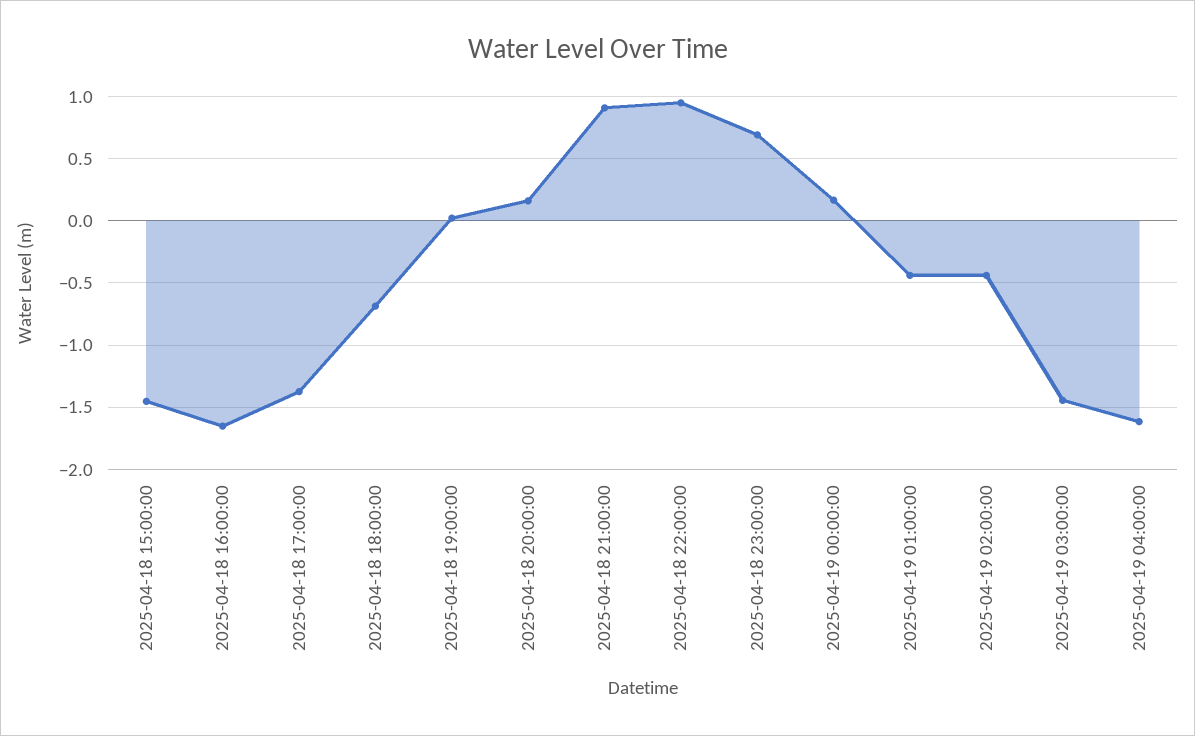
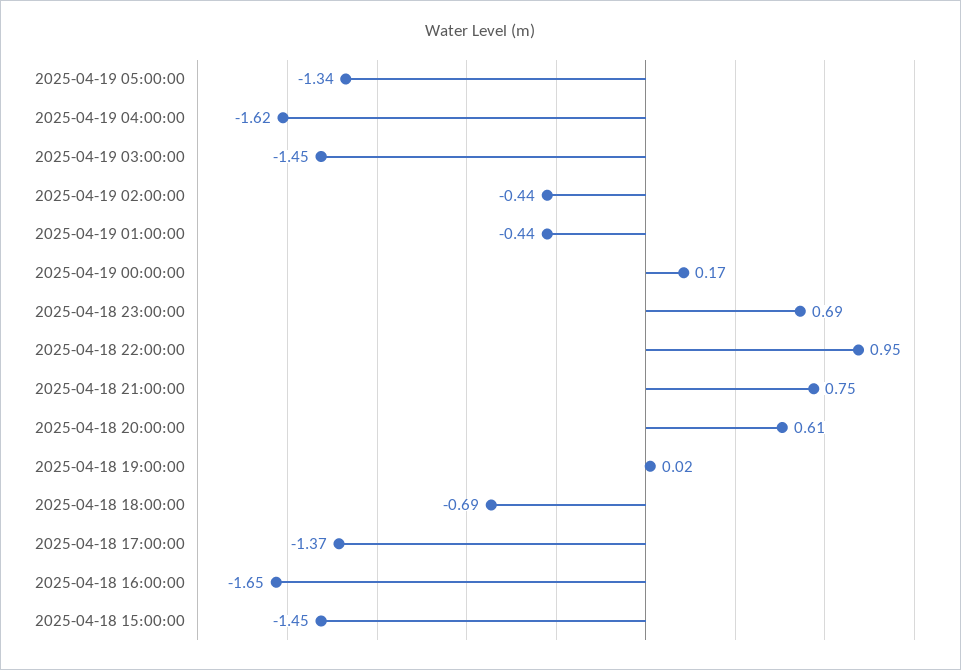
2025-04-18 20:00:00: 0.15 -> 0.61
2025-04-18 21:00:00: 0.9 -> 0.75
2025-04-19 05:00:00: none -> -1.34

